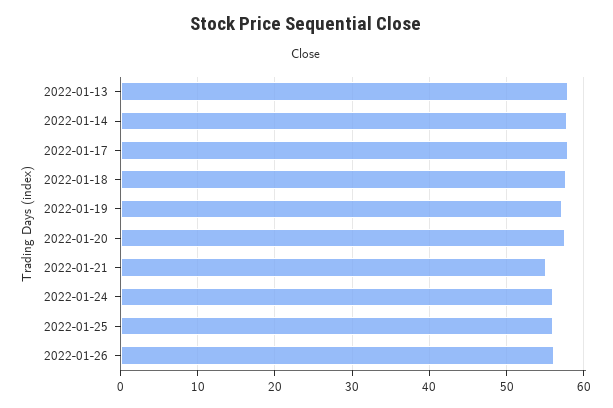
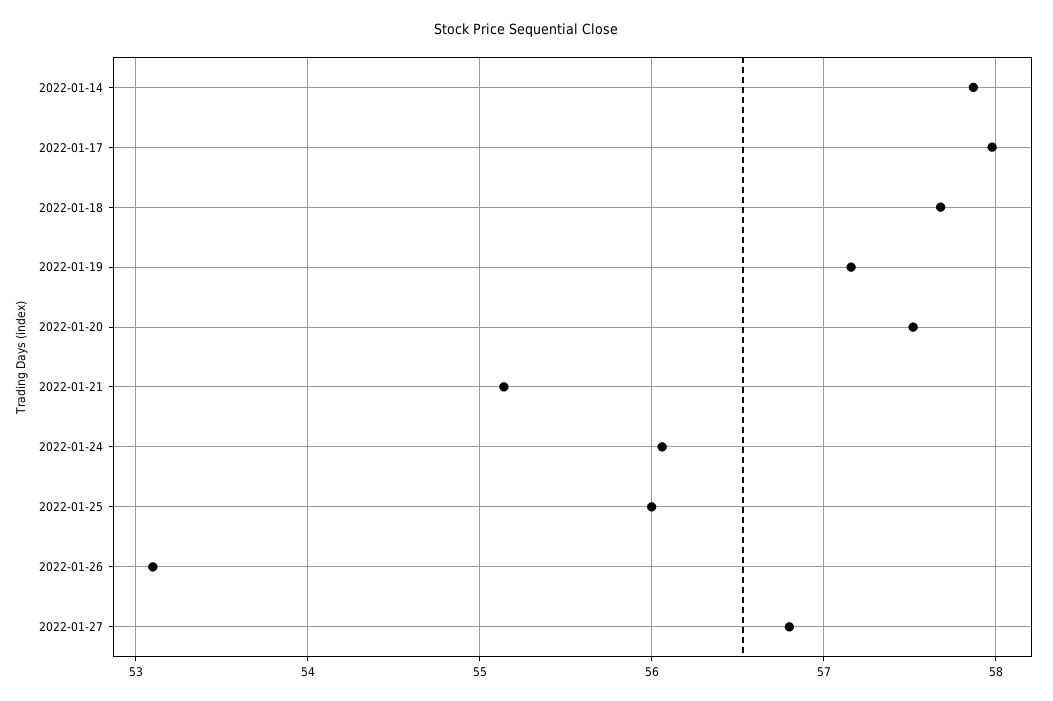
2022-01-13: 58 -> none
2022-01-26: 56 -> 53.1
2022-01-27: none -> 56.8

